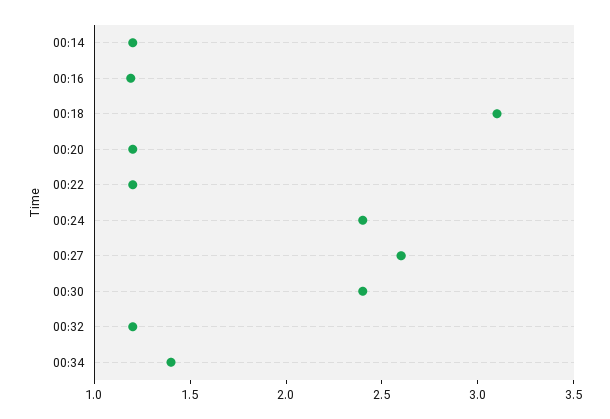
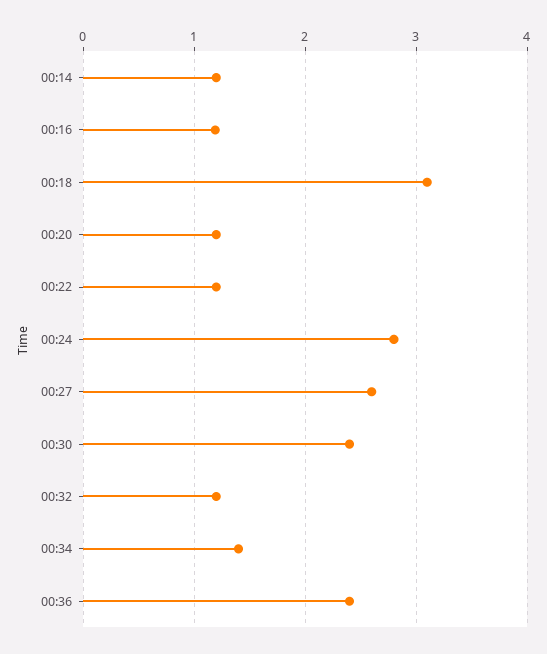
00:24: 2.4 -> 2.8
00:36: none -> 2.4

